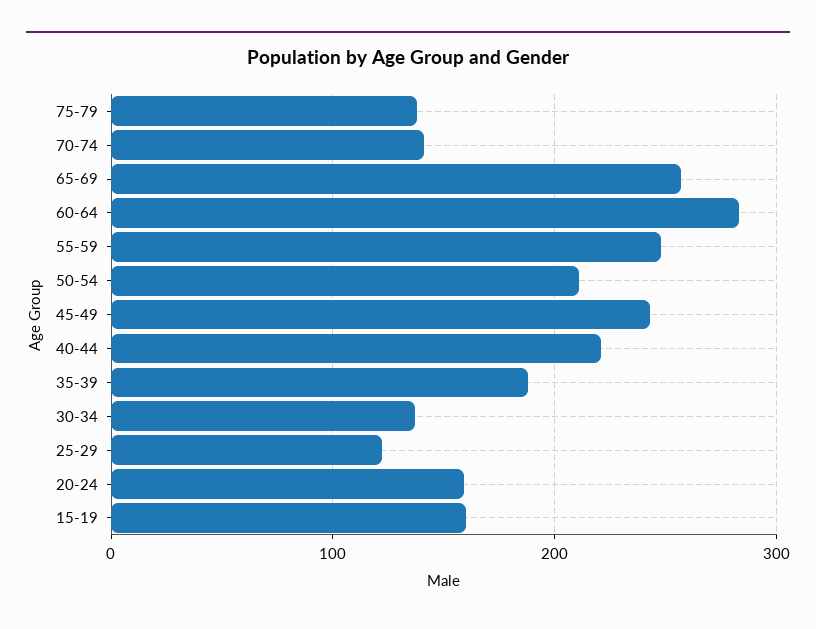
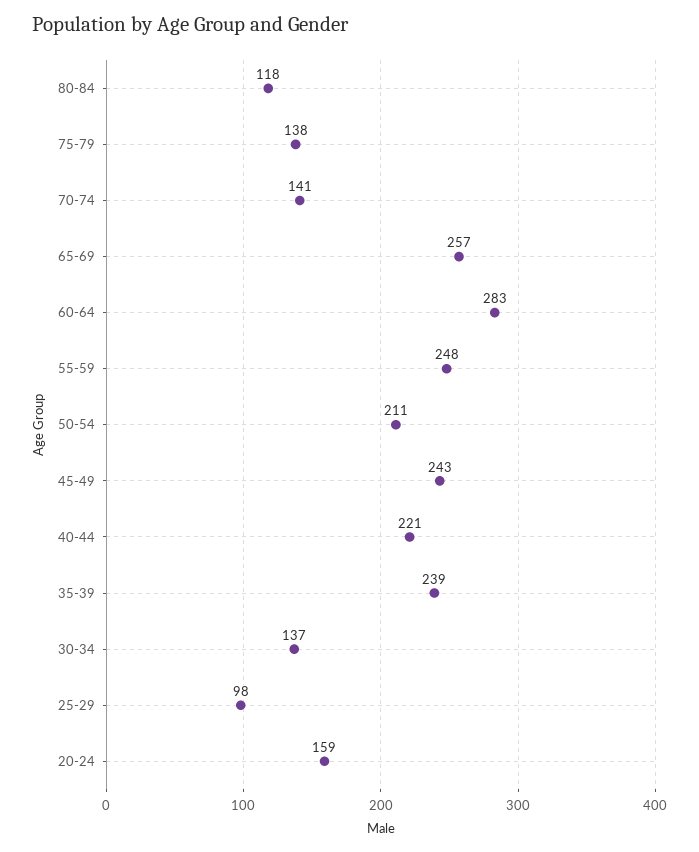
35-39: 190 -> 239
25-29: 120 -> 98
15-19: 160 -> none
80-84: none -> 118

